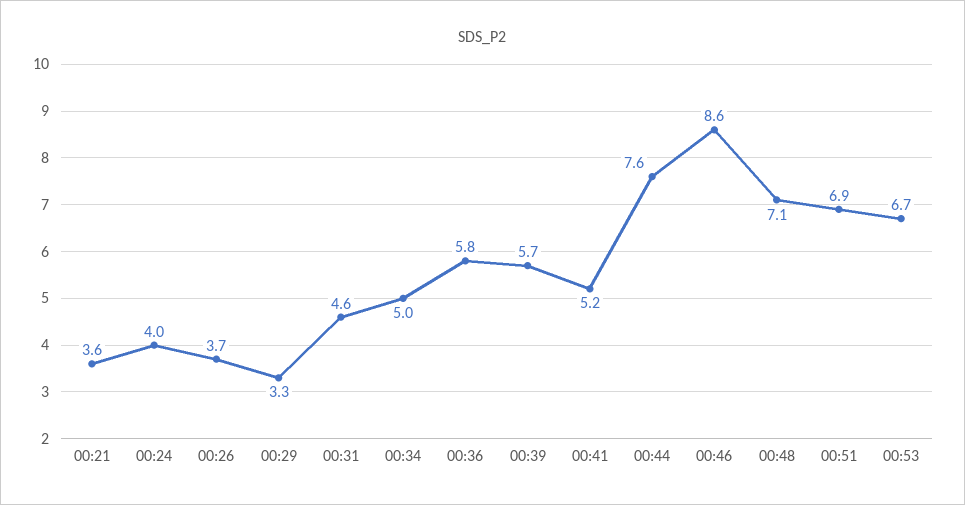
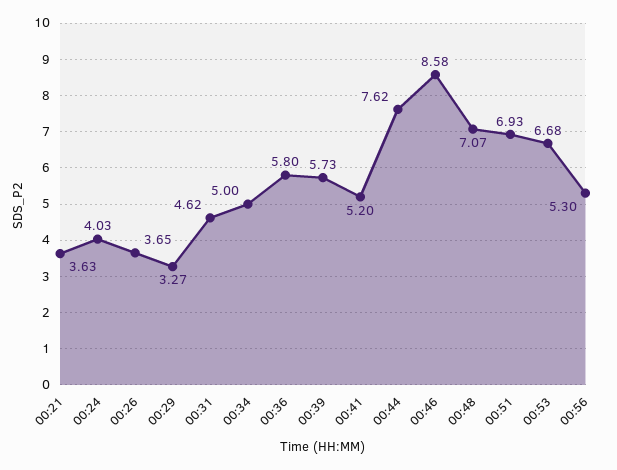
00:56: none -> 5.3

